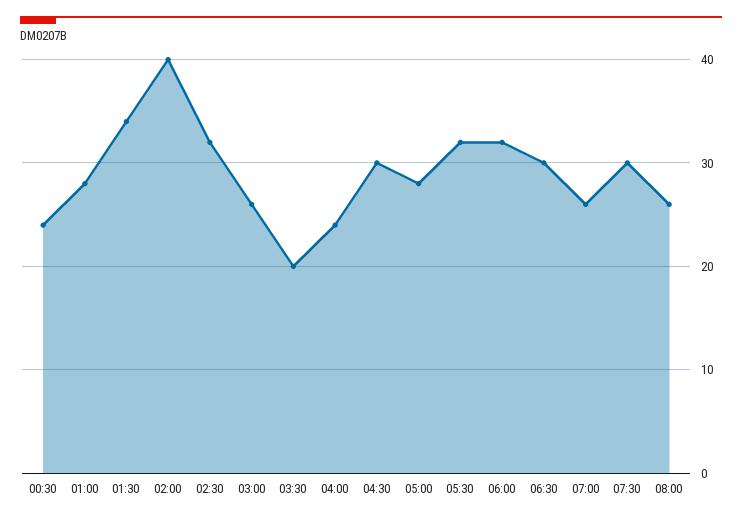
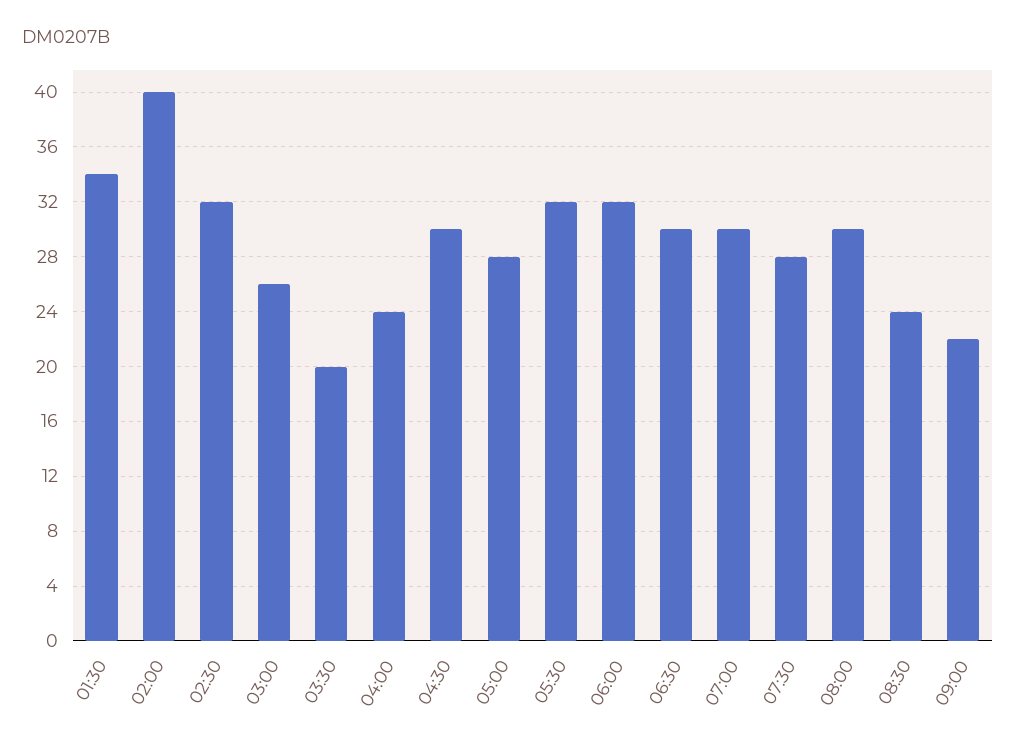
00:30: 24 -> none
01:00: 28 -> none
07:00: 26 -> 30
07:30: 30 -> 28
08:00: 26 -> 30
08:30: none -> 24
09:00: none -> 22

